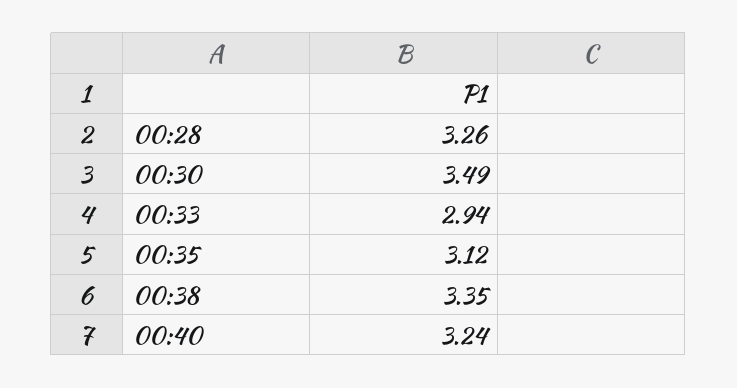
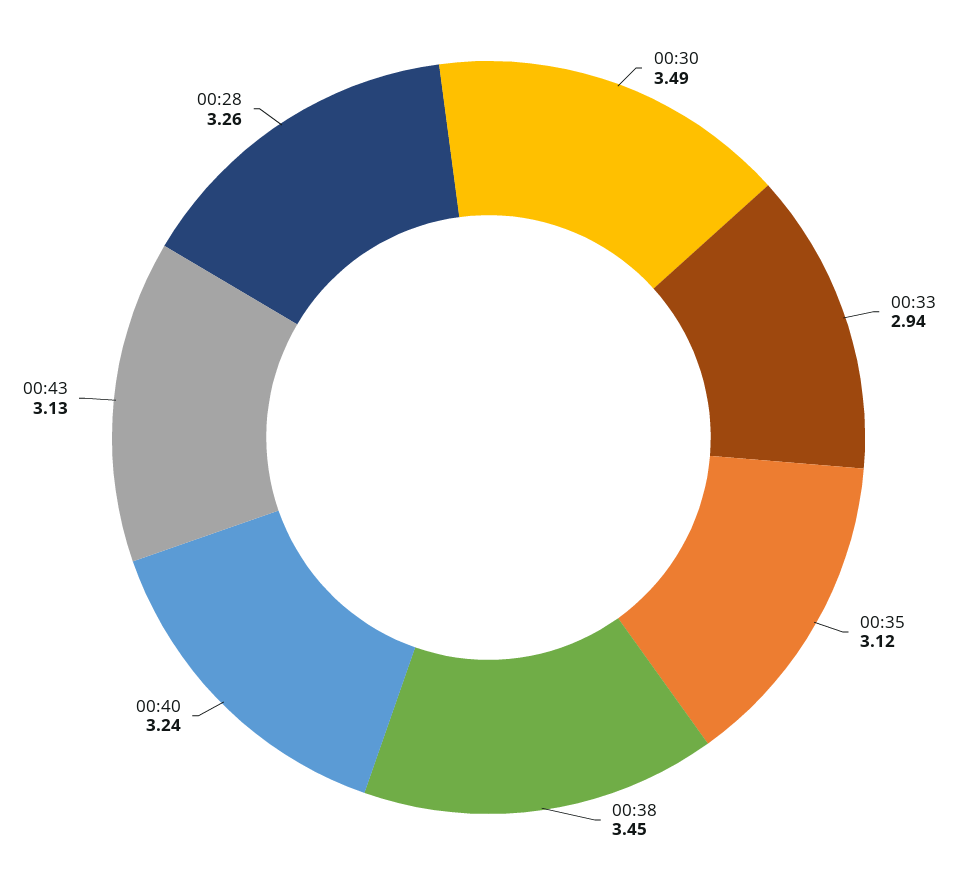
00:38: 3.35 -> 3.45
00:43: none -> 3.13

